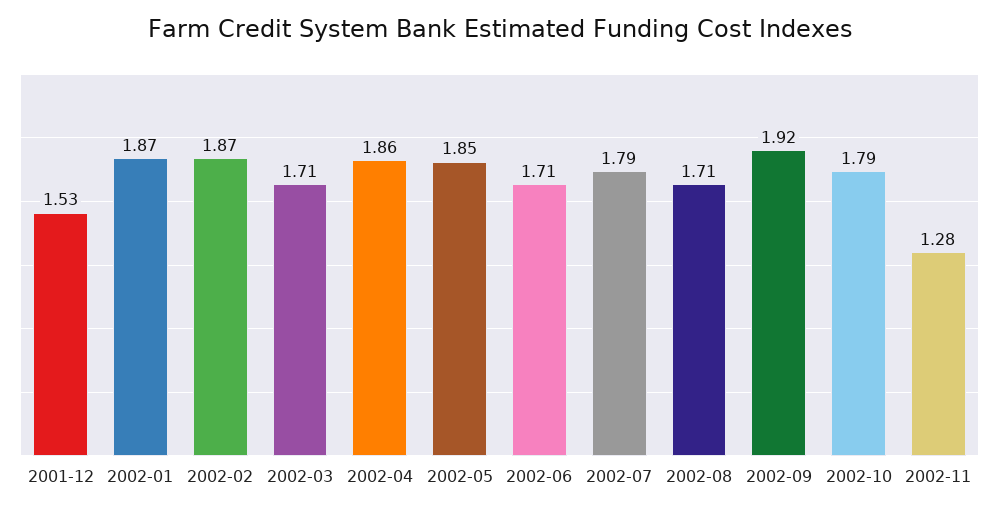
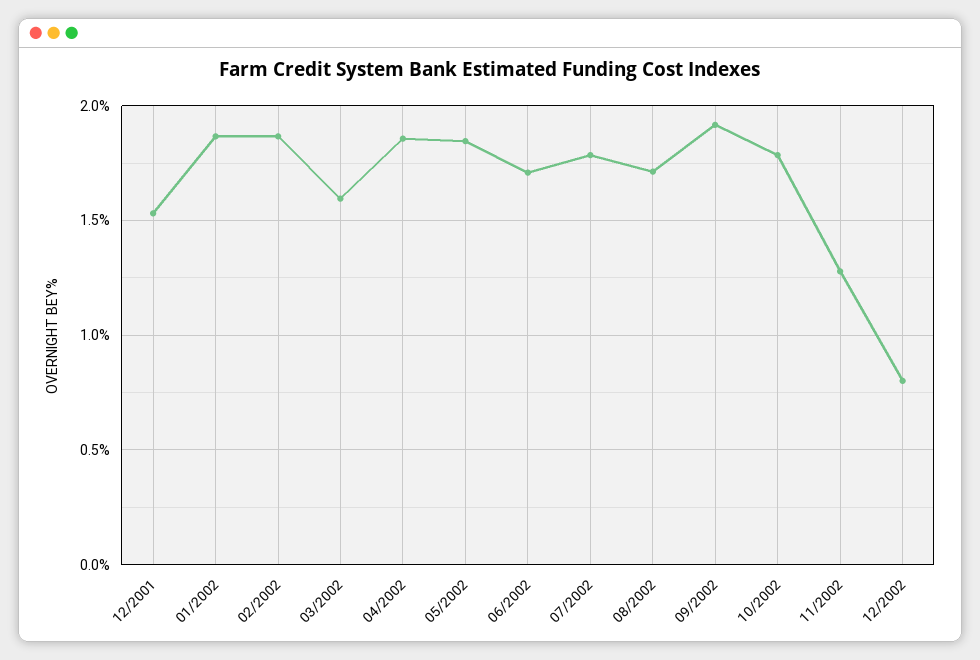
2002-03: 1.71 -> 1.6
12/2002: none -> 0.8

